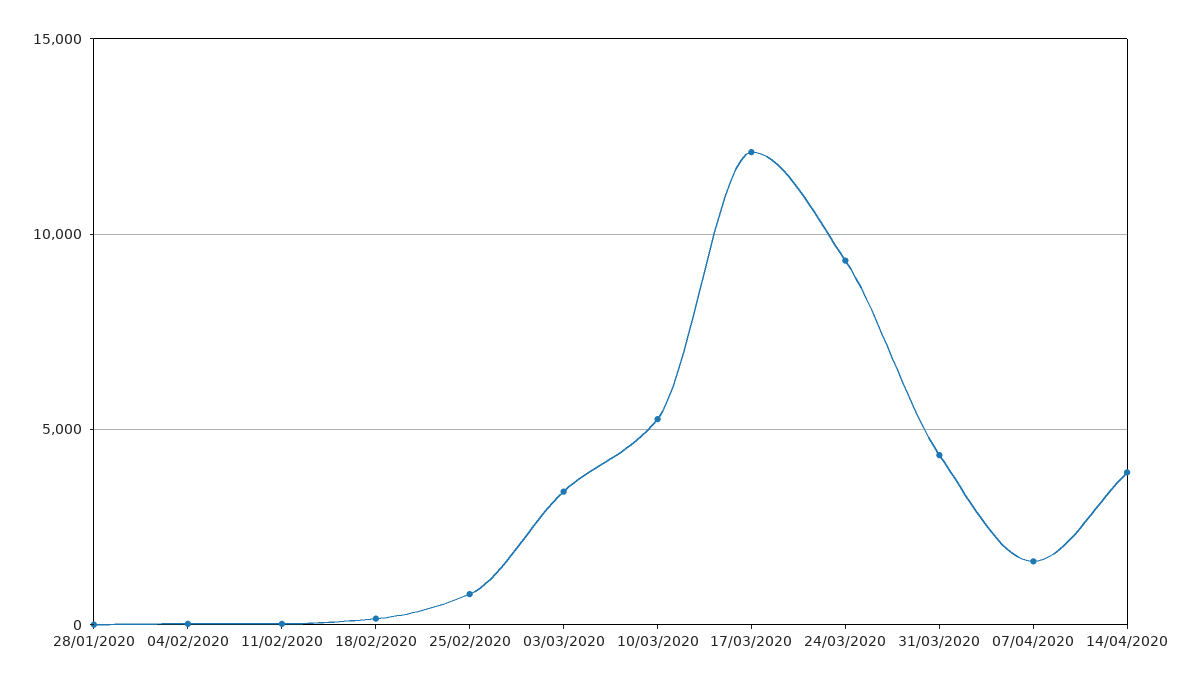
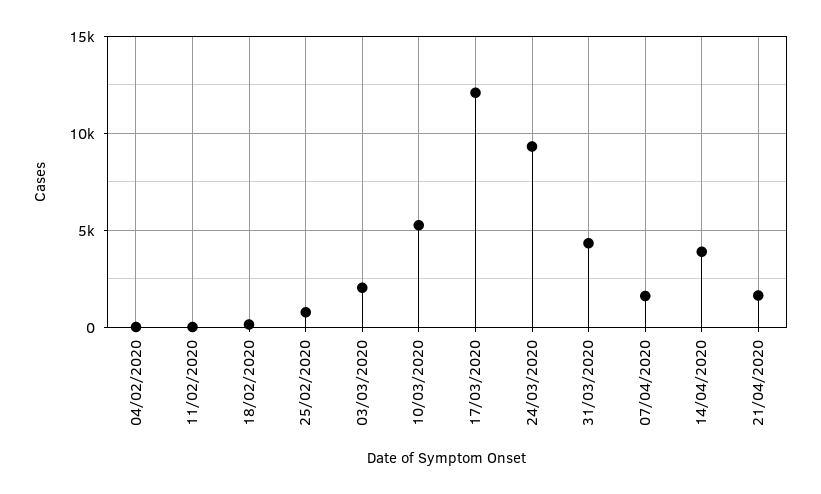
28/01/2020: 0 -> none
03/03/2020: 3500 -> 2000
21/04/2020: none -> 1500

